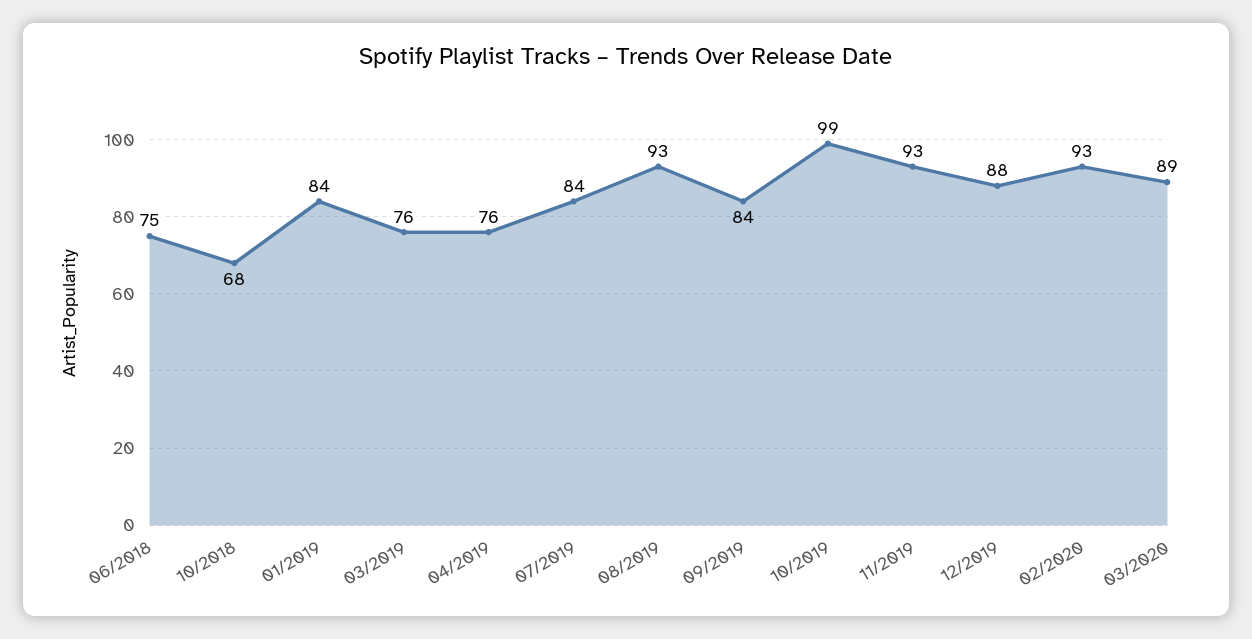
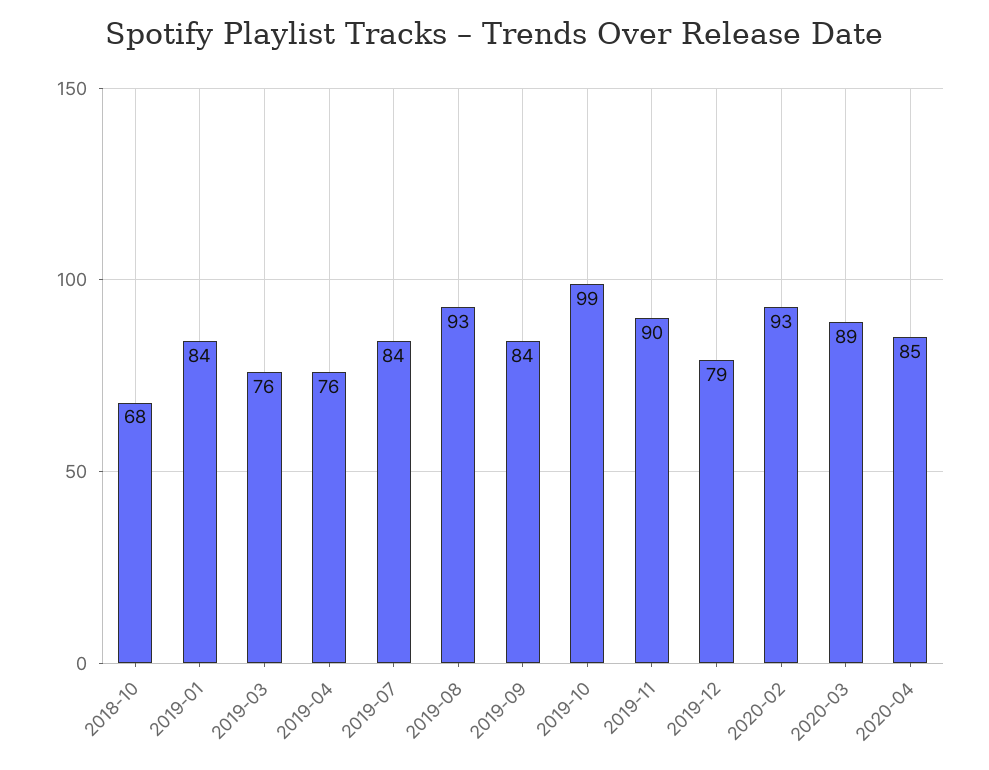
06/2018: 75 -> none
11/2019: 93 -> 90
12/2019: 88 -> 79
2020-04: none -> 85

